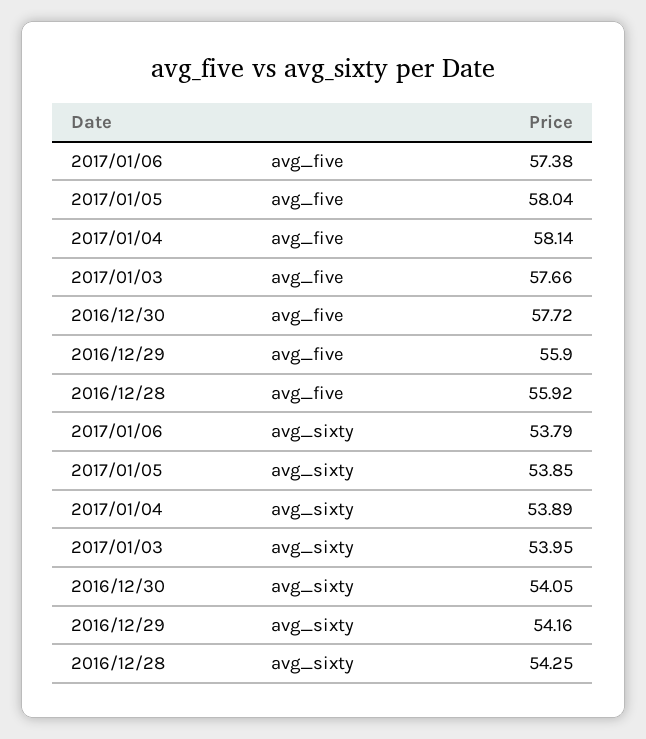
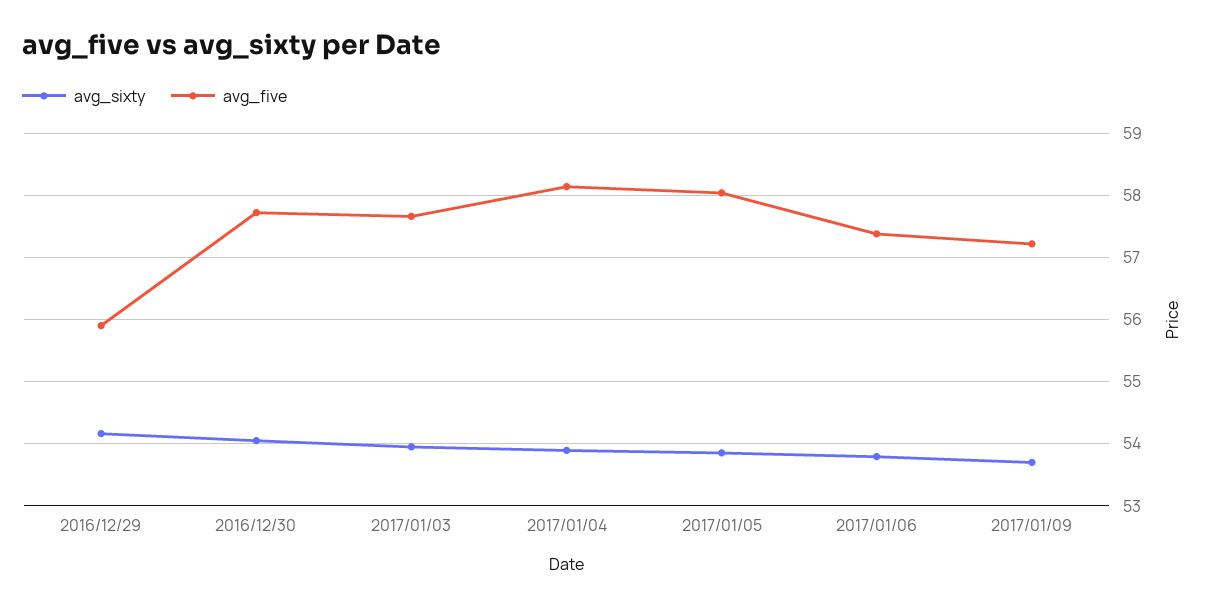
avg_five, 2016/12/28: 55.92 -> none
avg_sixty, 2016/12/28: 54.25 -> none
avg_sixty, 2017/01/09: none -> 53.7
avg_five, 2017/01/09: none -> 57.2

